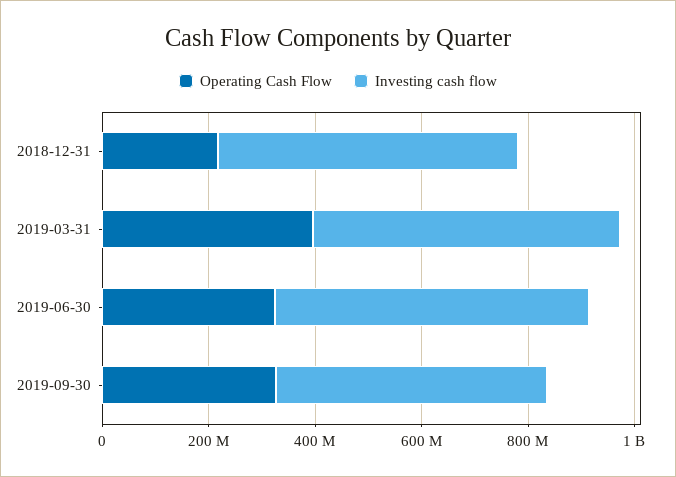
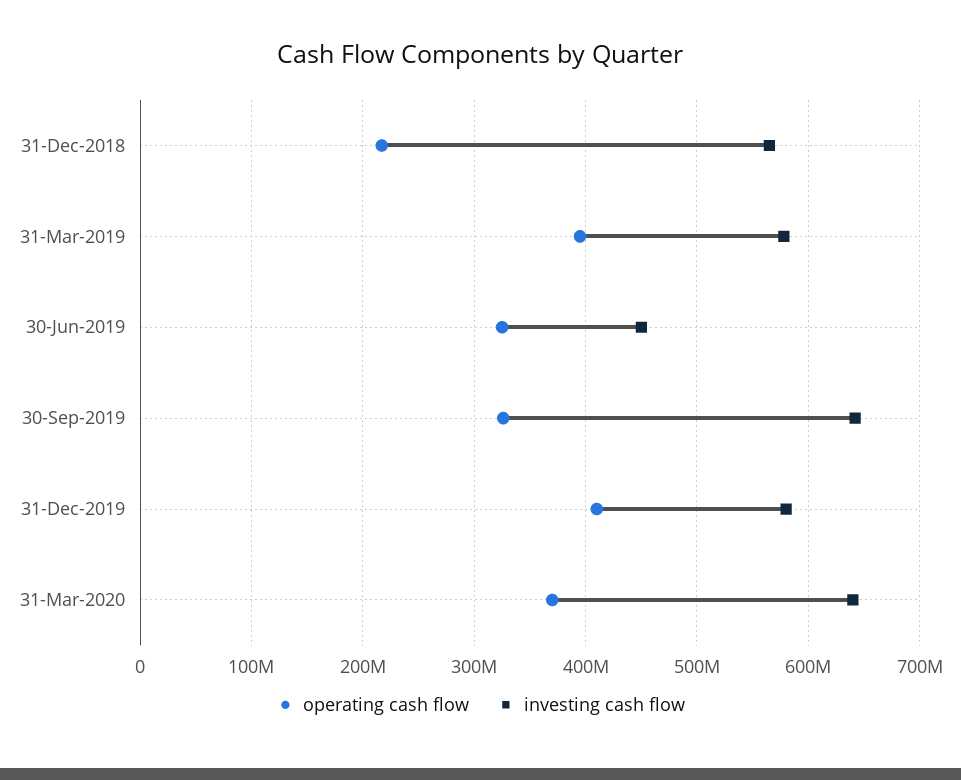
Investing cash flow, 2019-06-30: 600000000 -> 450000000
Investing cash flow, 2019-09-30: 500000000 -> 640000000
Operating Cash Flow, 31-Dec-2019: none -> 410000000
Investing cash flow, 31-Dec-2019: none -> 580000000
Operating Cash Flow, 31-Mar-2020: none -> 370000000
Investing cash flow, 31-Mar-2020: none -> 640000000

